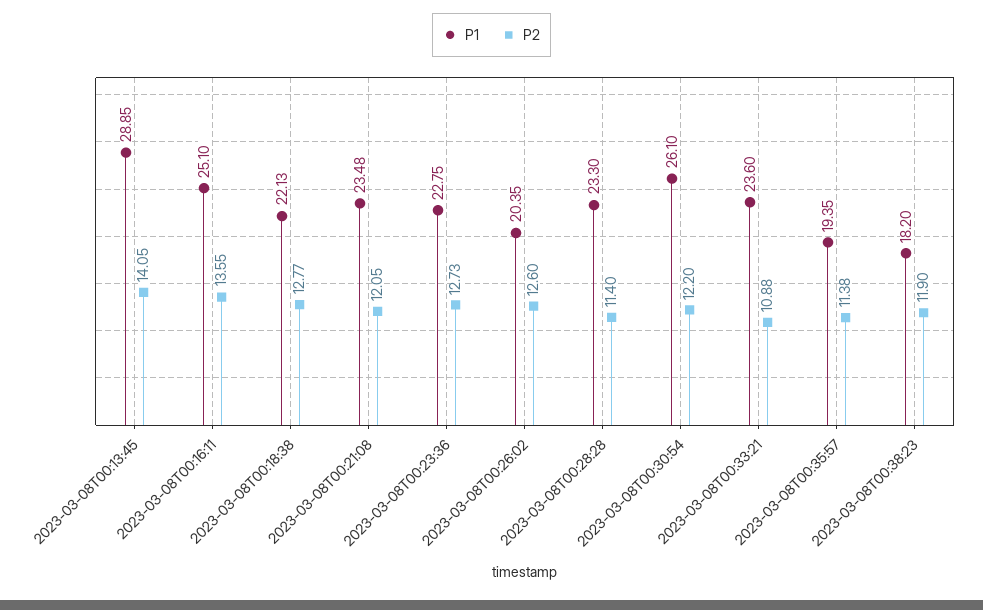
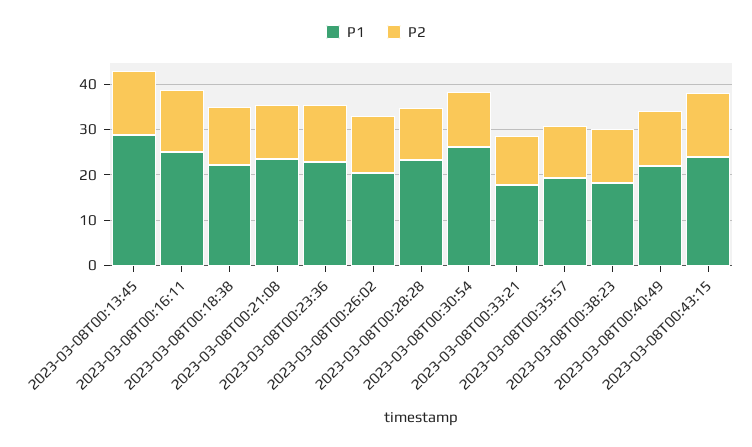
P1, 2023-03-08T00:33:21: 23.6 -> 18
P1, 2023-03-08T00:40:49: none -> 22
P2, 2023-03-08T00:40:49: none -> 12
P1, 2023-03-08T00:43:15: none -> 24
P2, 2023-03-08T00:43:15: none -> 14

